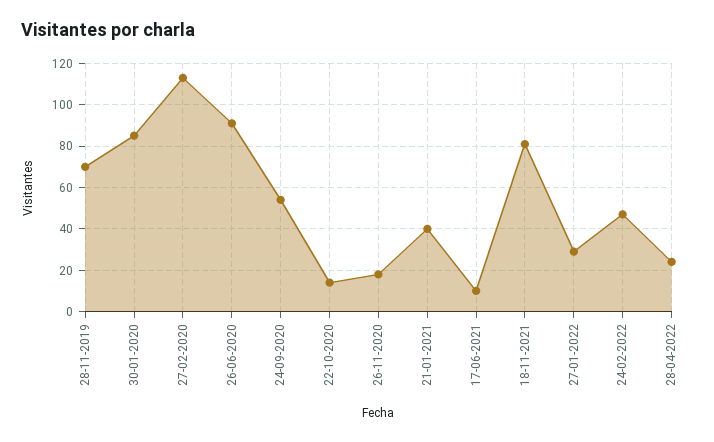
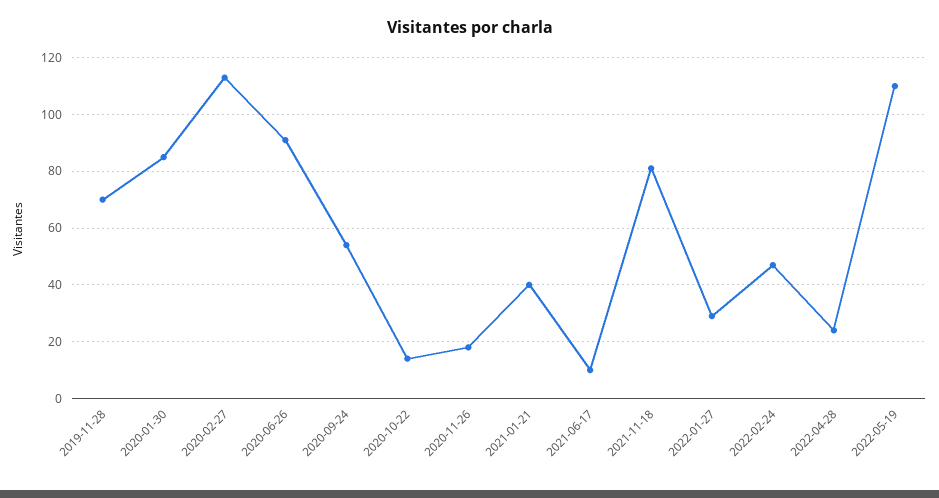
2022-05-19: none -> 110

